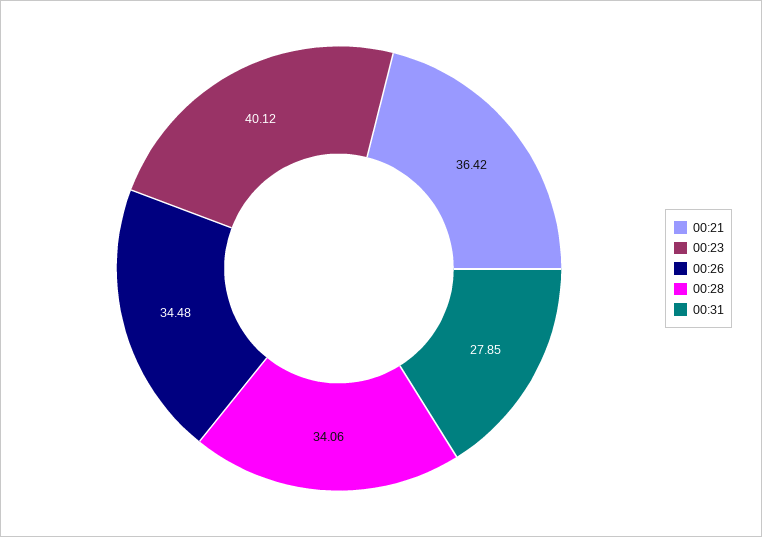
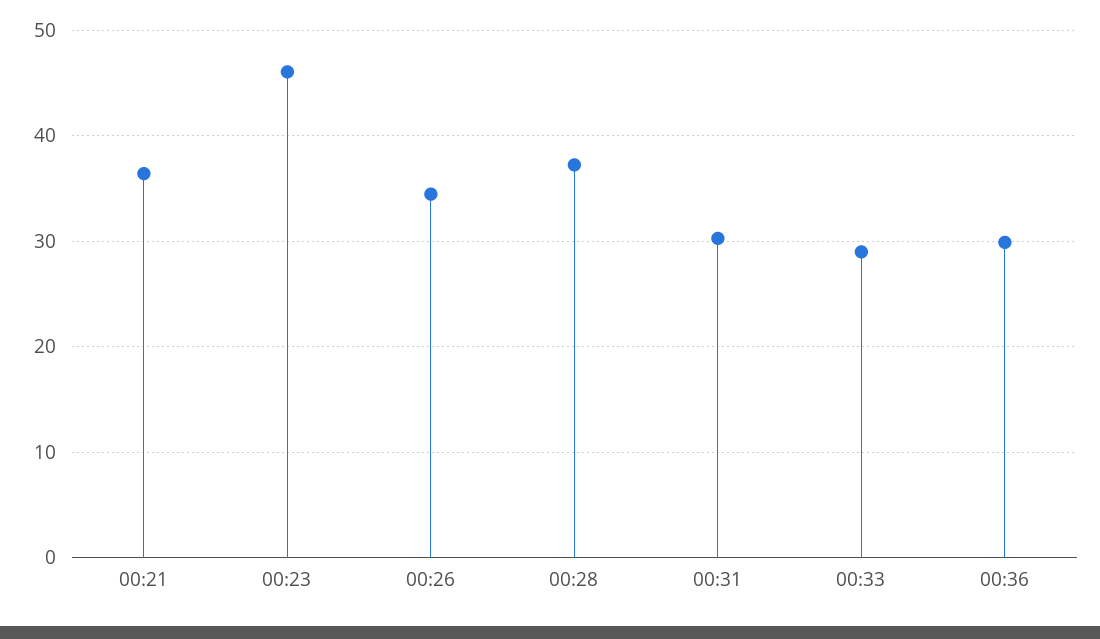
00:23: 40.12 -> 46
00:28: 34.06 -> 37
00:31: 27.85 -> 30
00:33: none -> 29
00:36: none -> 30

